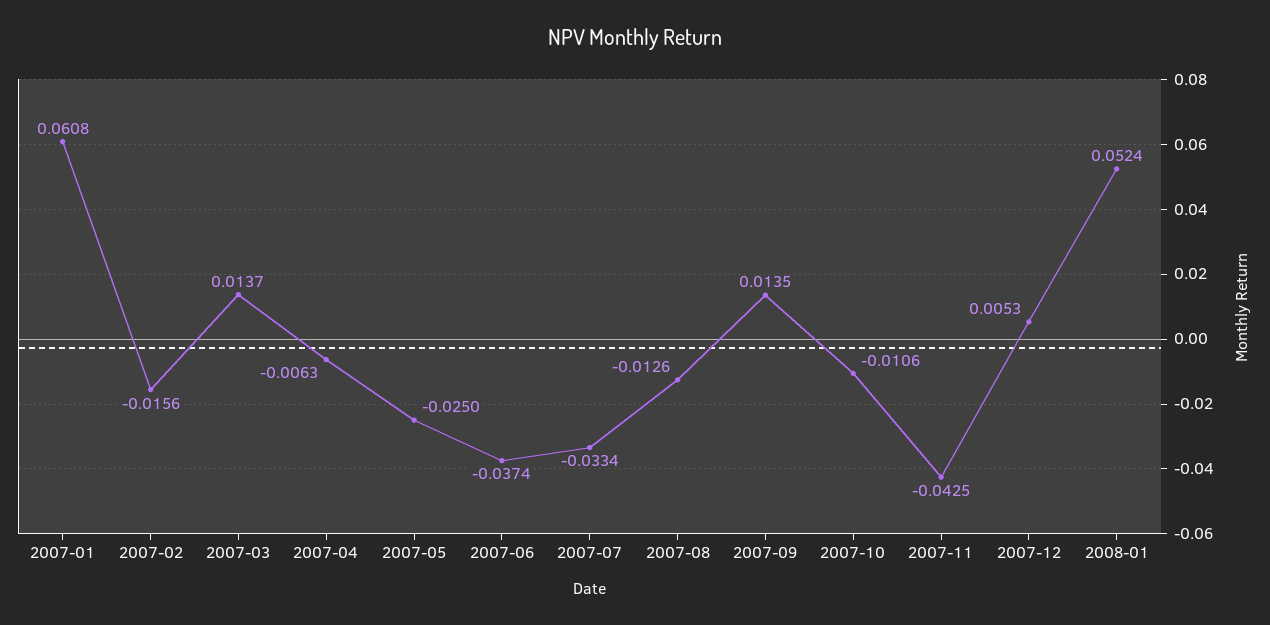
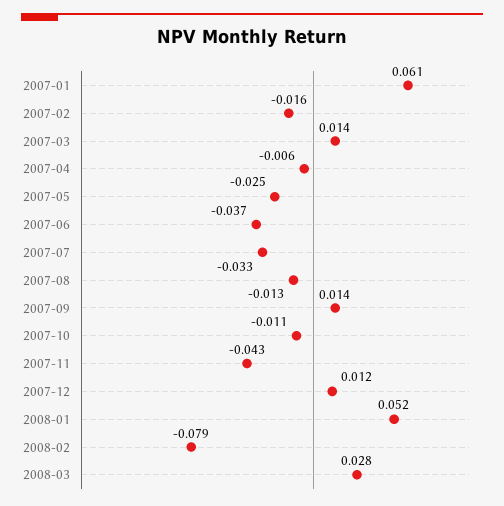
2007-12: 0.0053 -> 0.012
2008-02: none -> -0.079
2008-03: none -> 0.028

